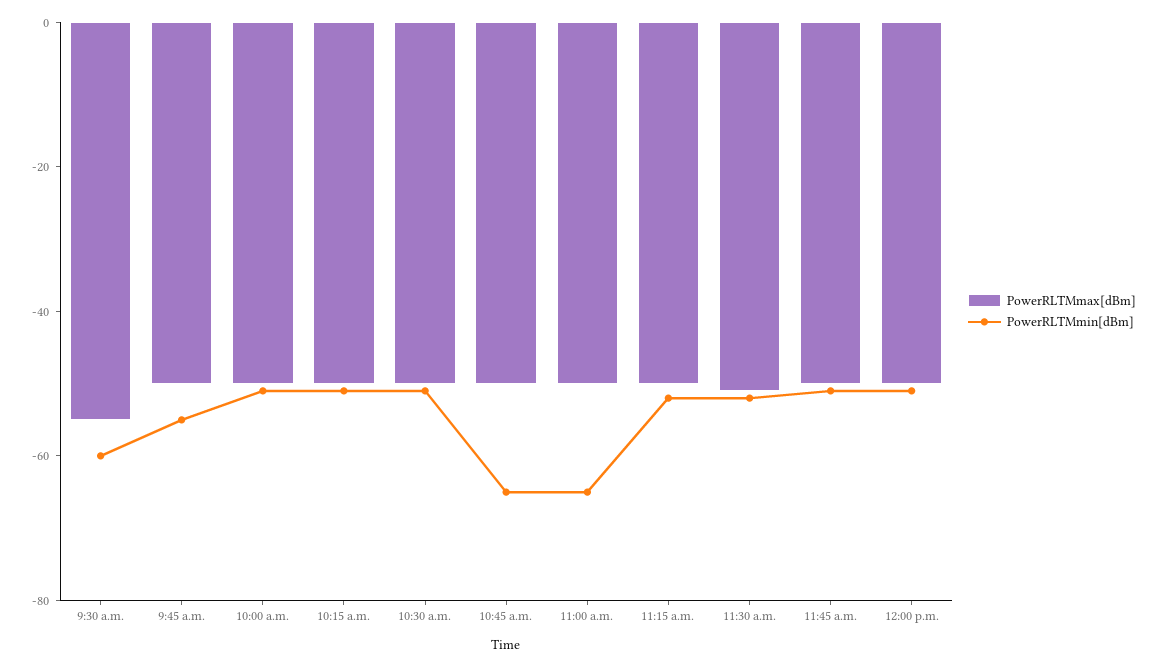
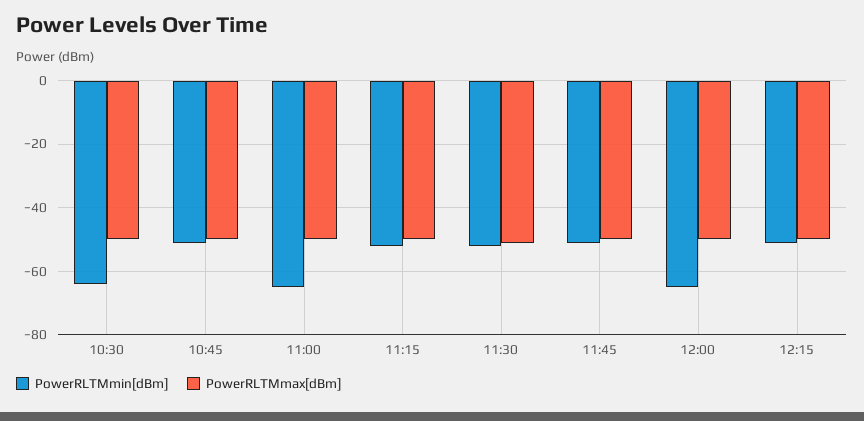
PowerRLTMmax[dBm], 9:30 a.m.: -55 -> none
PowerRLTMmin[dBm], 9:30 a.m.: -60 -> none
PowerRLTMmax[dBm], 9:45 a.m.: -50 -> none
PowerRLTMmin[dBm], 9:45 a.m.: -55 -> none
PowerRLTMmax[dBm], 10:00 a.m.: -50 -> none
PowerRLTMmin[dBm], 10:00 a.m.: -50 -> none
PowerRLTMmax[dBm], 10:15 a.m.: -50 -> none
PowerRLTMmin[dBm], 10:15 a.m.: -50 -> none
PowerRLTMmin[dBm], 10:30 a.m.: -50 -> -65
PowerRLTMmin[dBm], 10:45 a.m.: -65 -> -50
PowerRLTMmin[dBm], 12:00 p.m.: -50 -> -65
PowerRLTMmin[dBm], 12:15: none -> -50
PowerRLTMmax[dBm], 12:15: none -> -50

